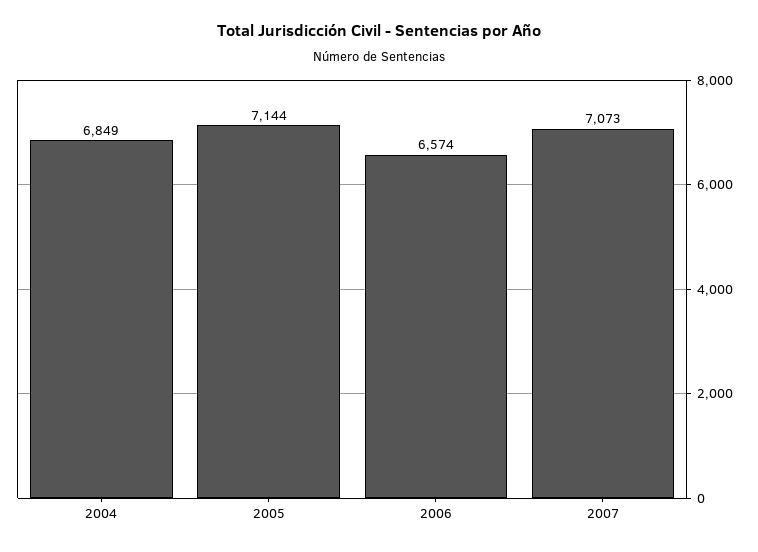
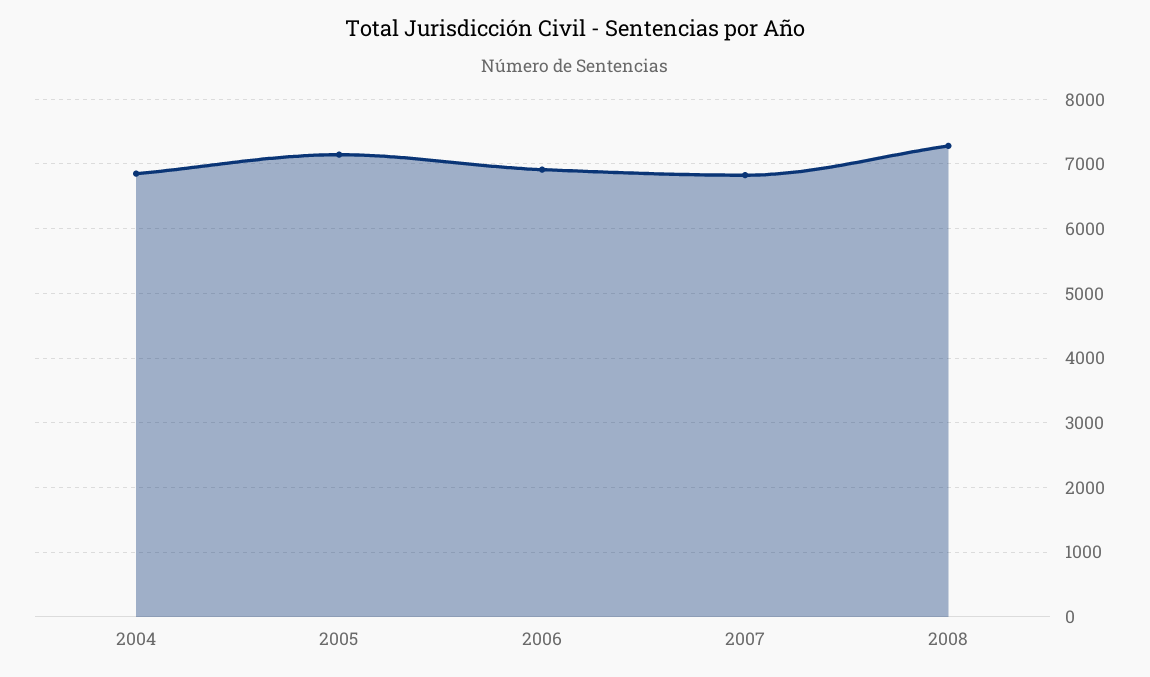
2006: 6574 -> 6900
2007: 7073 -> 6800
2008: none -> 7300

